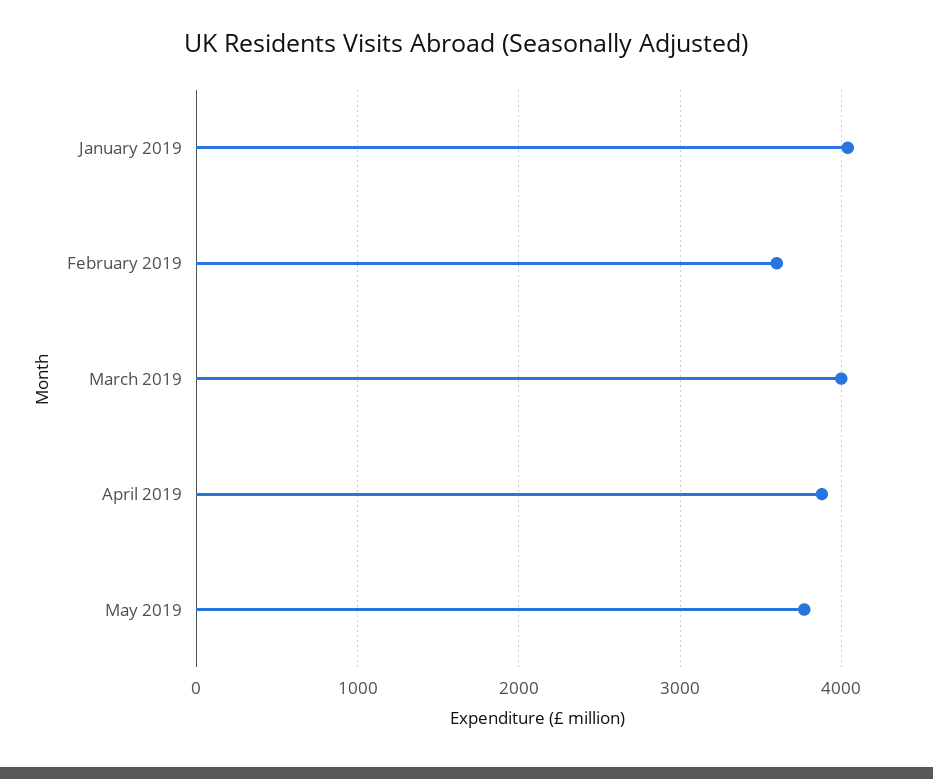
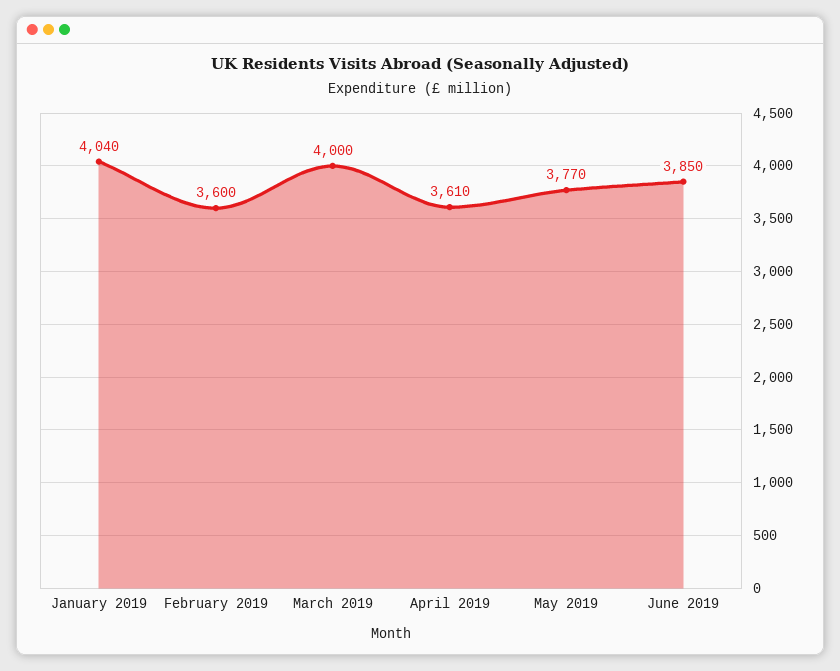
April 2019: 3900 -> 3610
June 2019: none -> 3850

